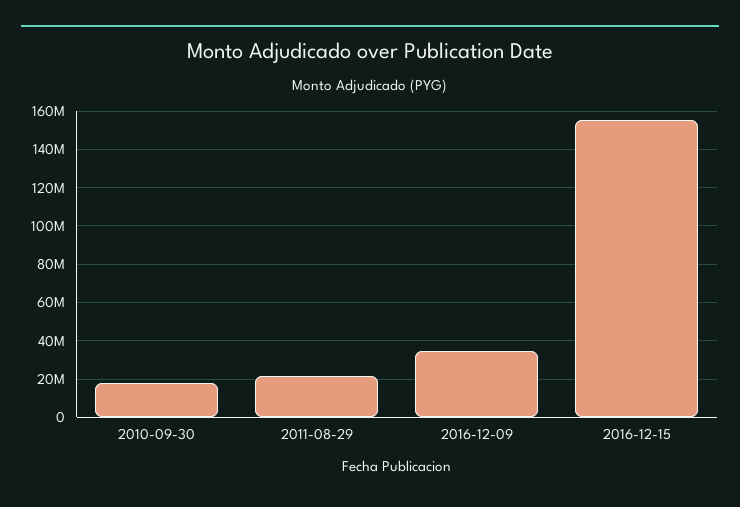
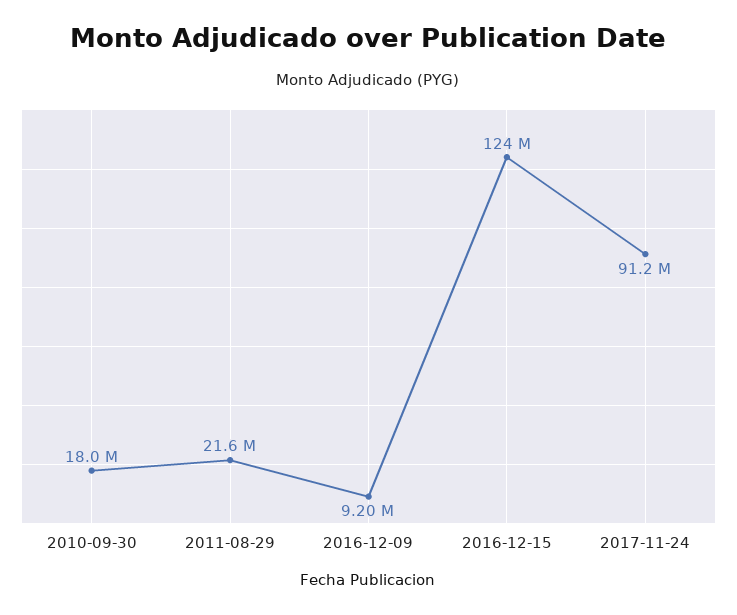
2016-12-09: 35000000 -> 9200000
2016-12-15: 155000000 -> 124000000
2017-11-24: none -> 91200000

